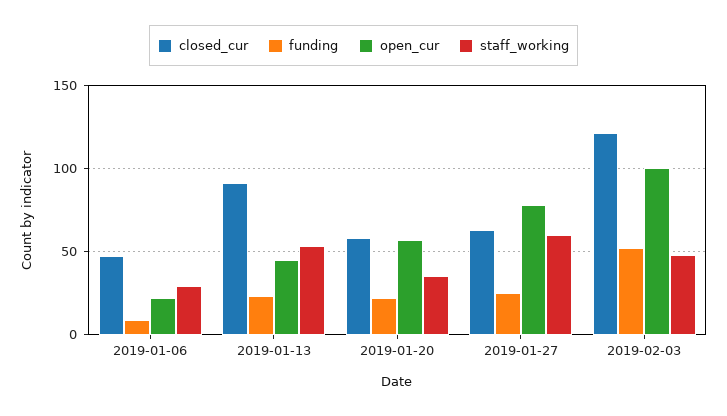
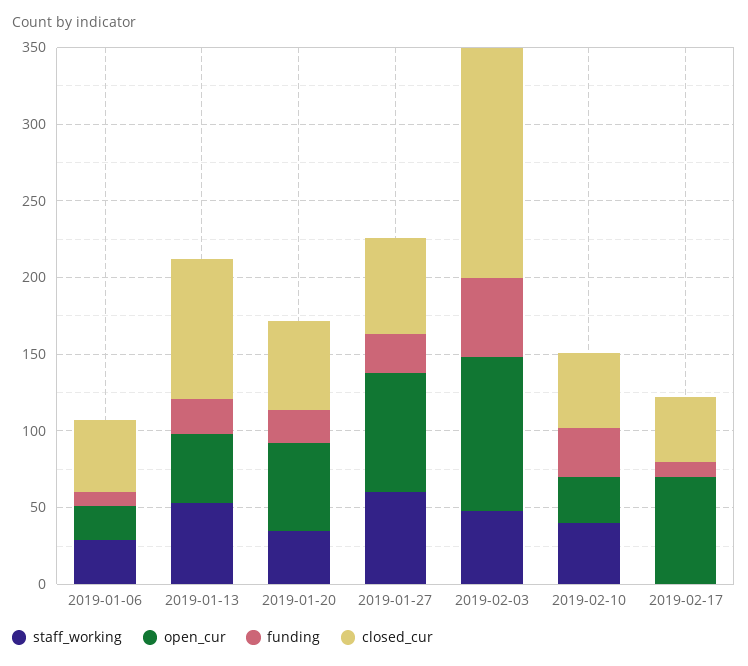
closed_cur, 2019-02-03: 120 -> 150
staff_working, 2019-02-10: none -> 40
open_cur, 2019-02-10: none -> 30
funding, 2019-02-10: none -> 30
closed_cur, 2019-02-10: none -> 50
staff_working, 2019-02-17: none -> 0
open_cur, 2019-02-17: none -> 70
funding, 2019-02-17: none -> 10
closed_cur, 2019-02-17: none -> 40

